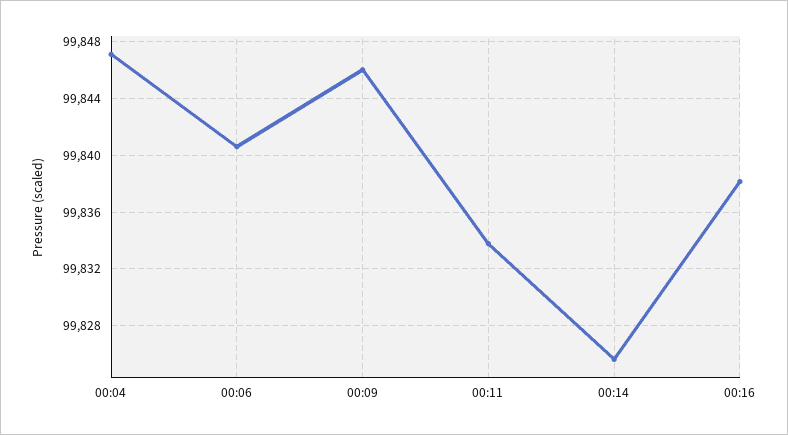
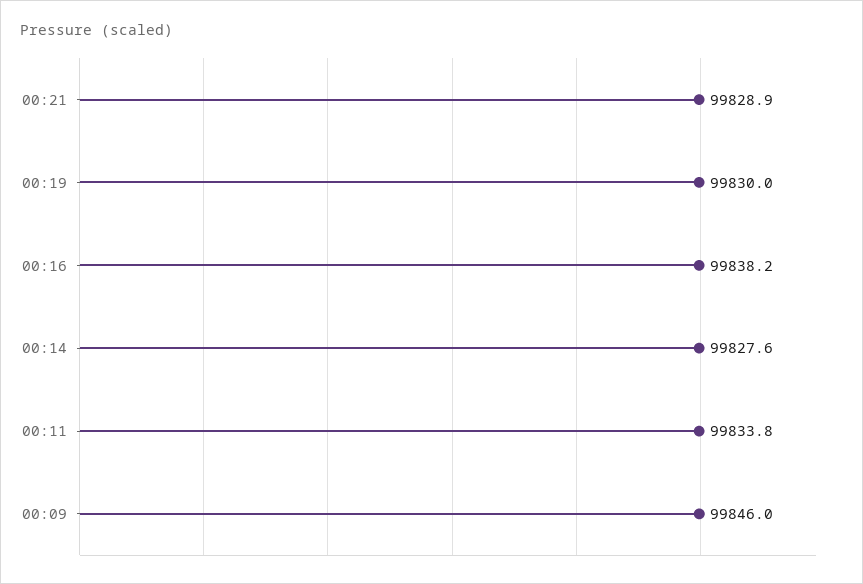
00:04: 99847 -> none
00:06: 99840.5 -> none
00:14: 99825.5 -> 99827.6
00:21: none -> 99828.9
00:19: none -> 99830

